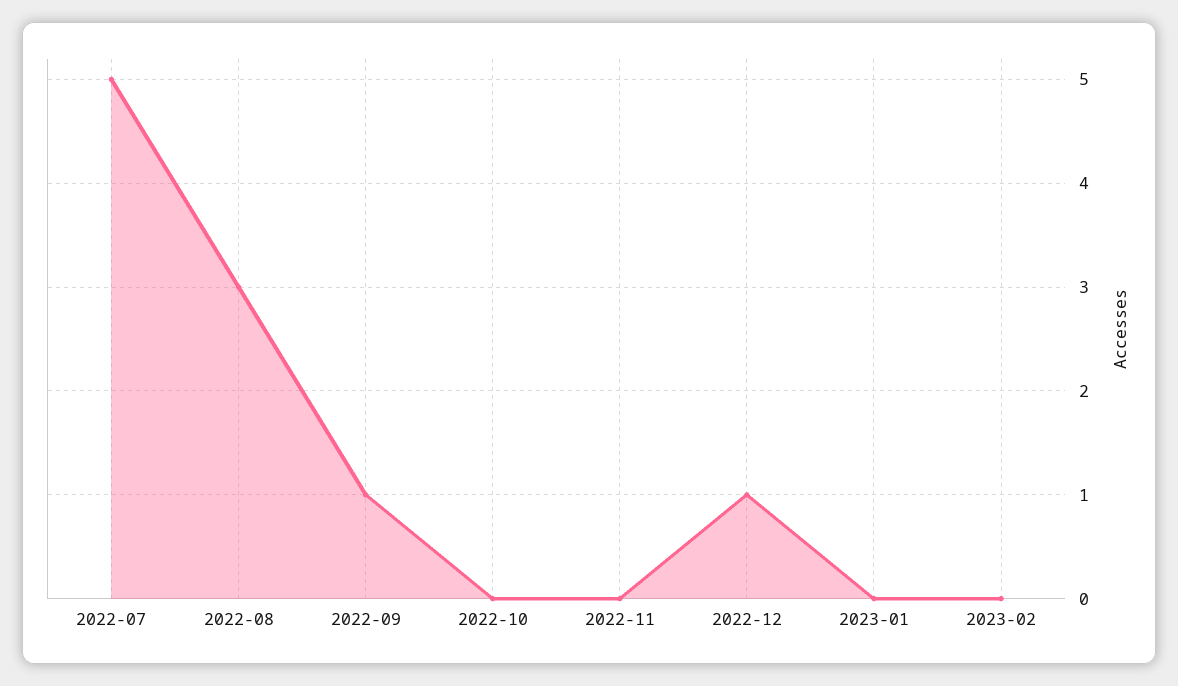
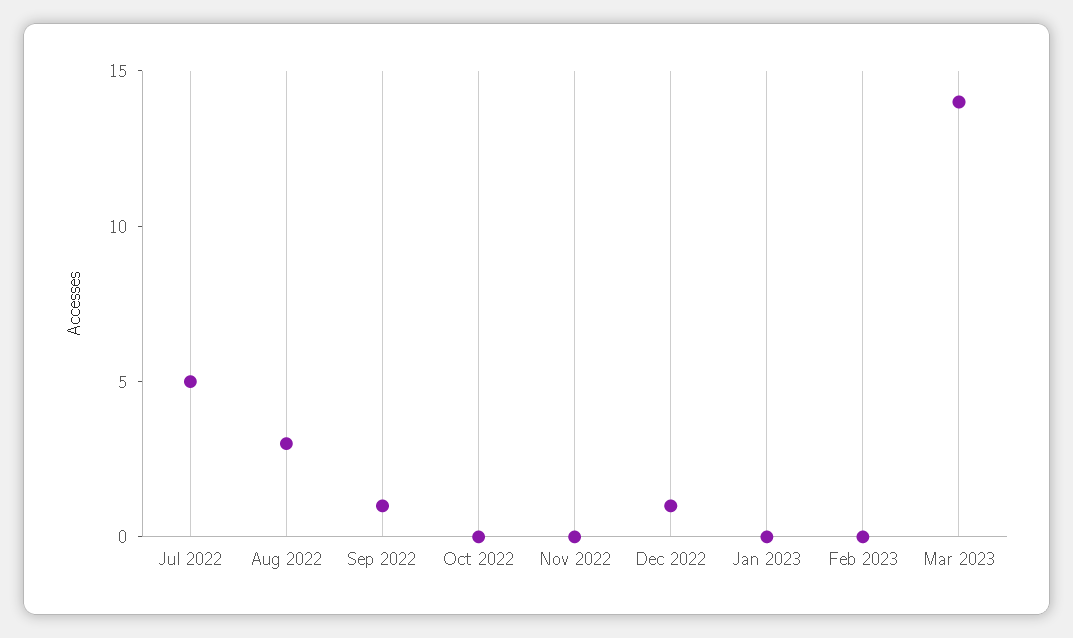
Mar 2023: none -> 14

